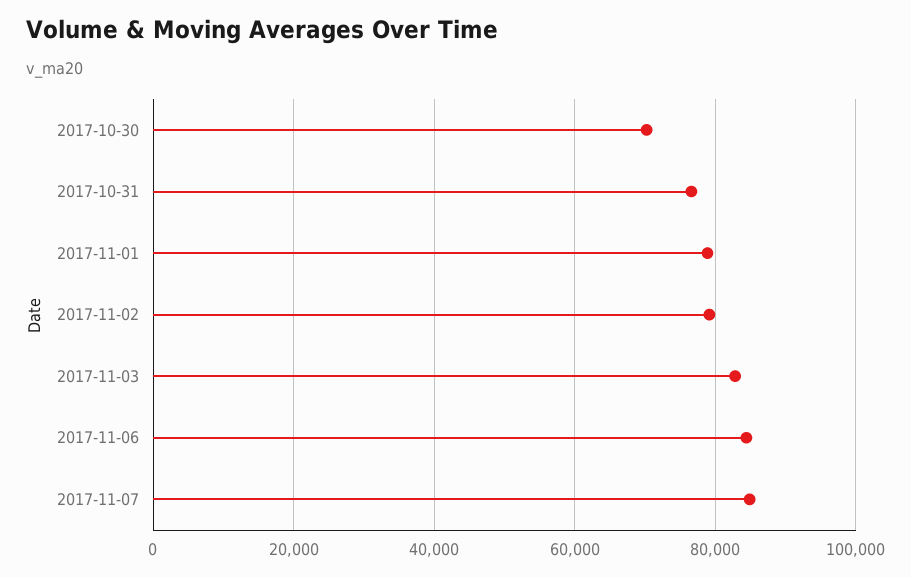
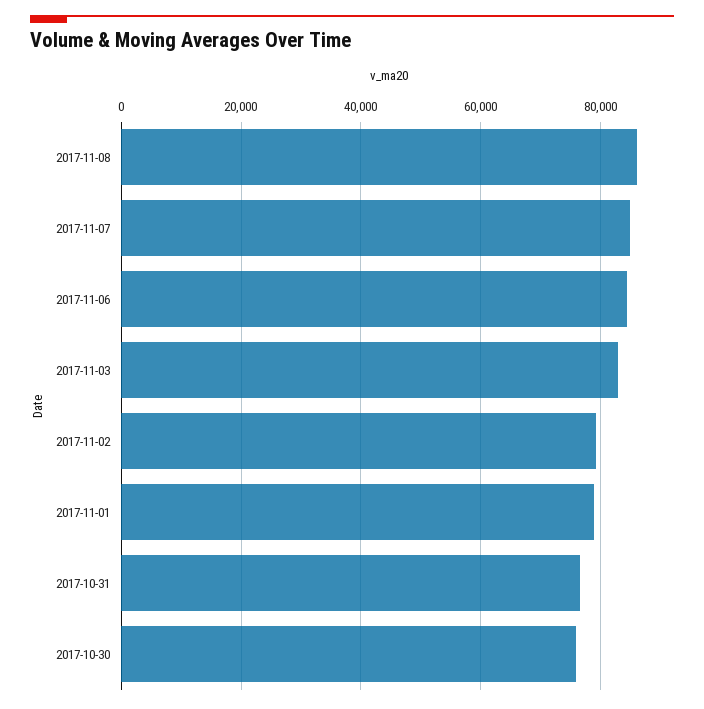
2017-10-30: 70000 -> 76000
2017-11-08: none -> 86000

